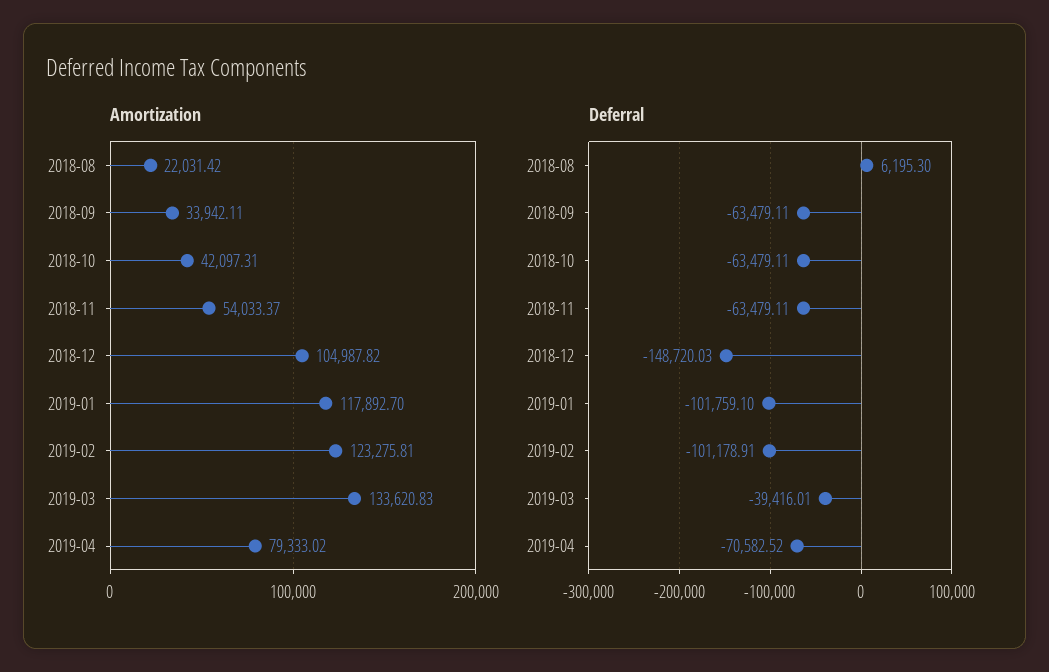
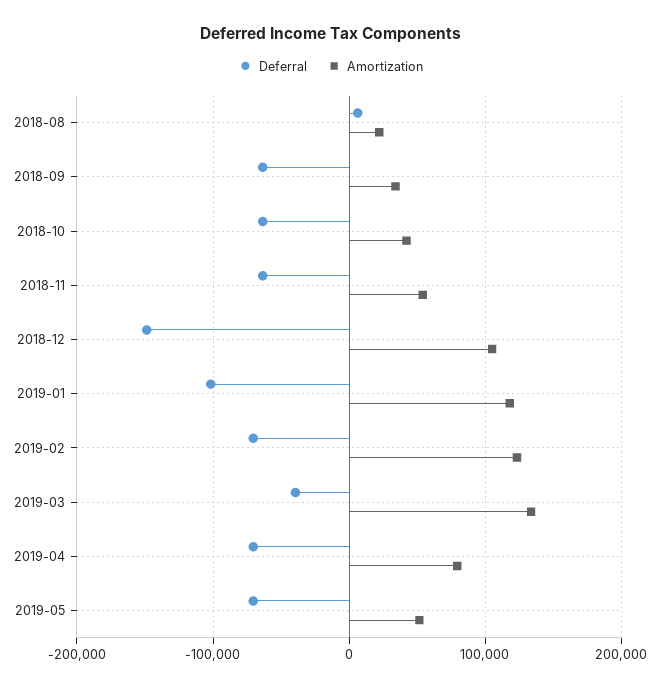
Deferral, 2019-02: -101178.91 -> -70000
Deferral, 2019-05: none -> -70000
Amortization, 2019-05: none -> 50000

